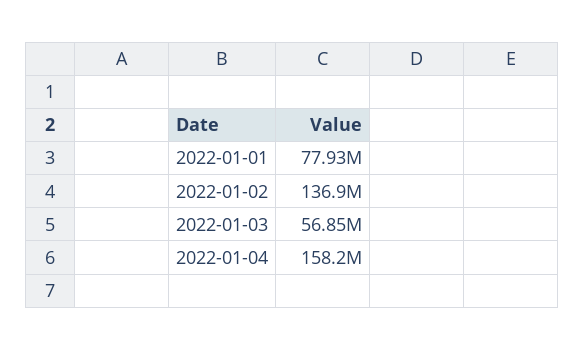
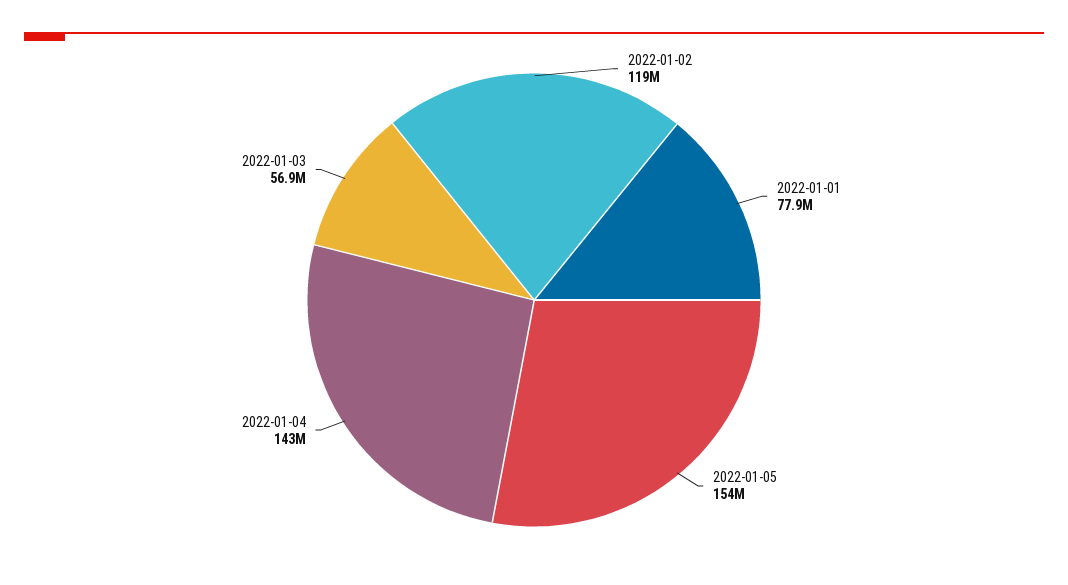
2022-01-02: 136900000 -> 119000000
2022-01-04: 158200000 -> 143000000
2022-01-05: none -> 154000000

